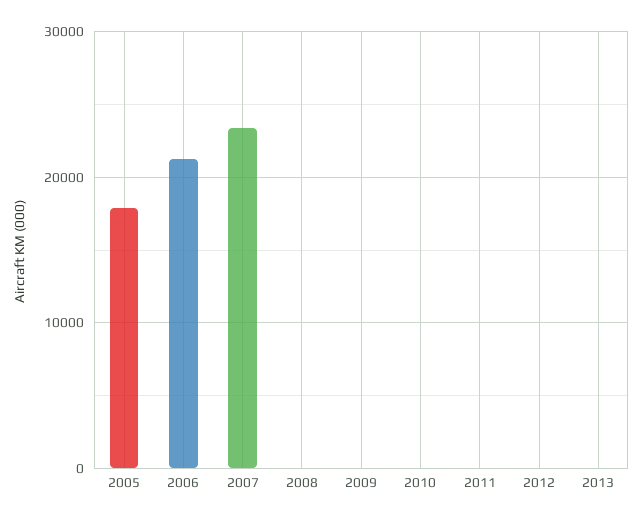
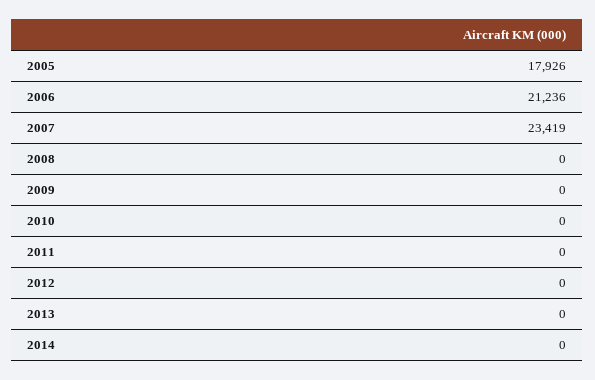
2014: none -> 0

